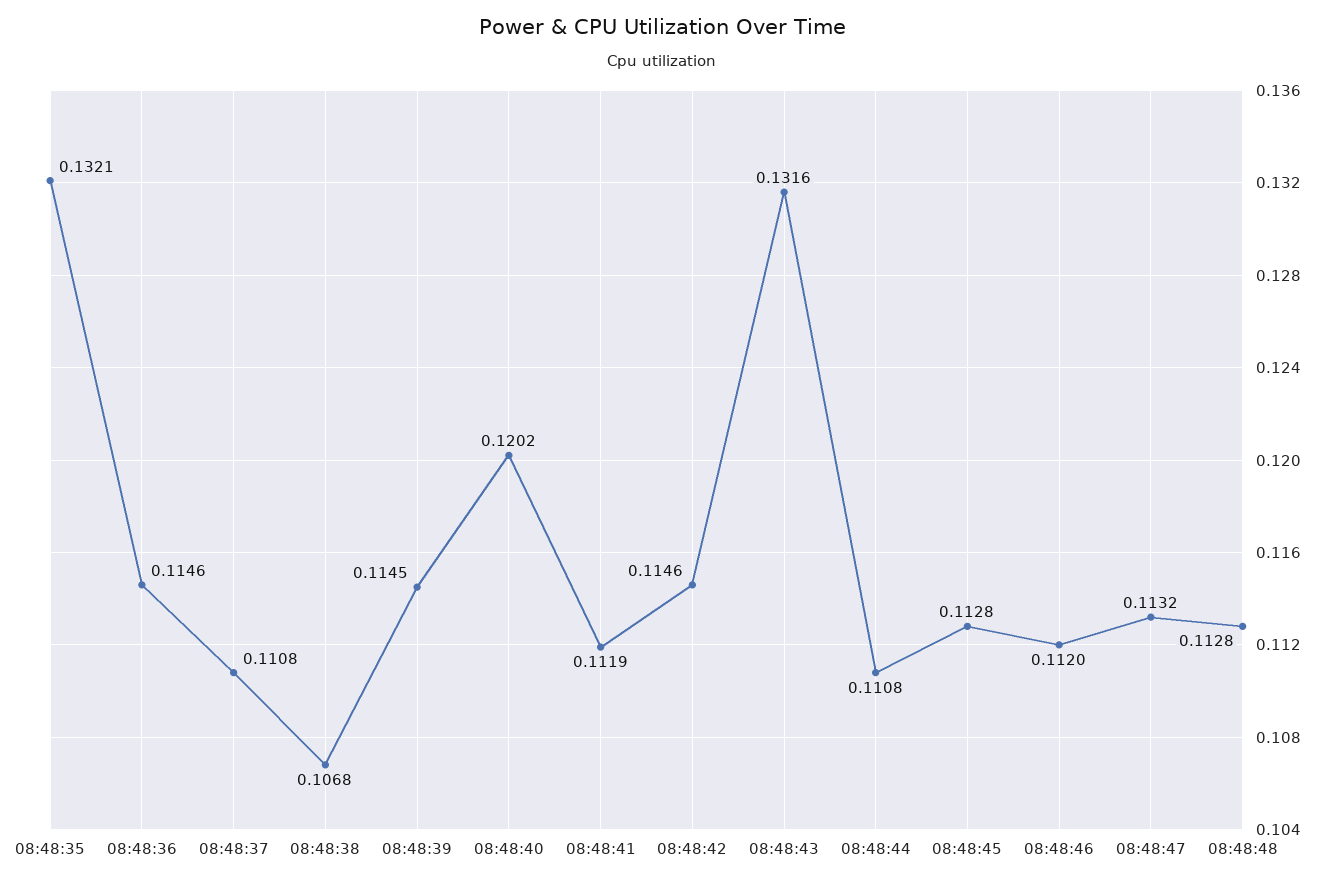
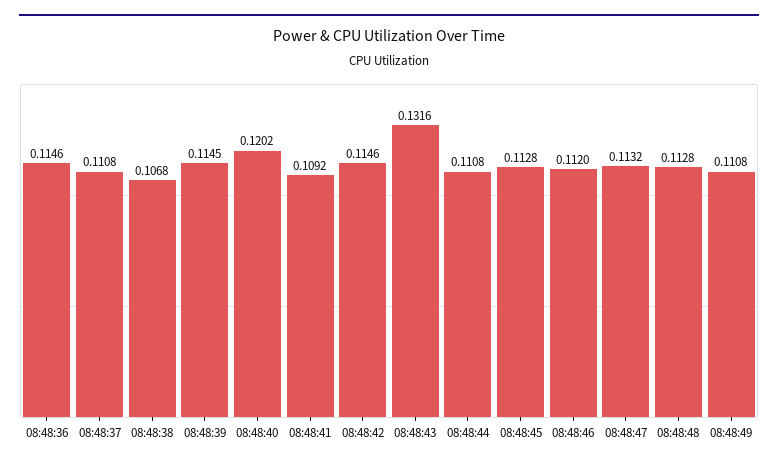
08:48:35: 0.1321 -> none
08:48:41: 0.1119 -> 0.1092
08:48:49: none -> 0.1108

